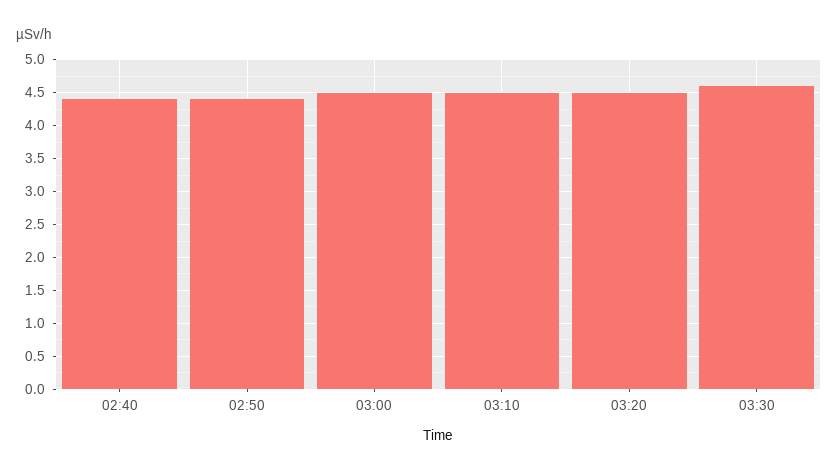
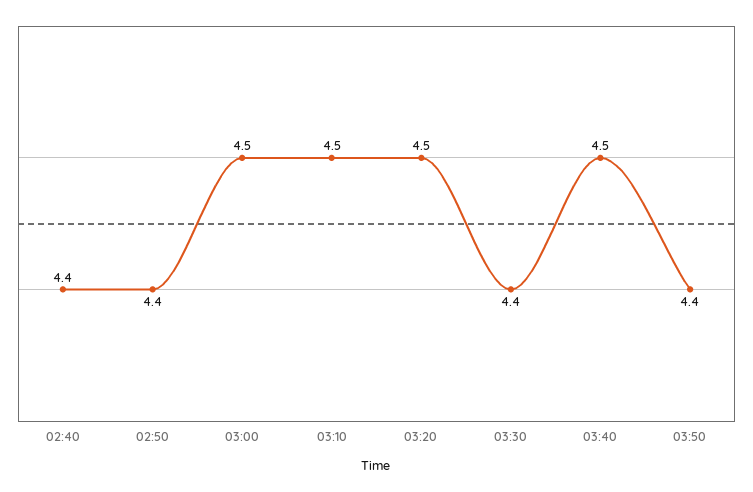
03:30: 4.6 -> 4.4
03:40: none -> 4.5
03:50: none -> 4.4

